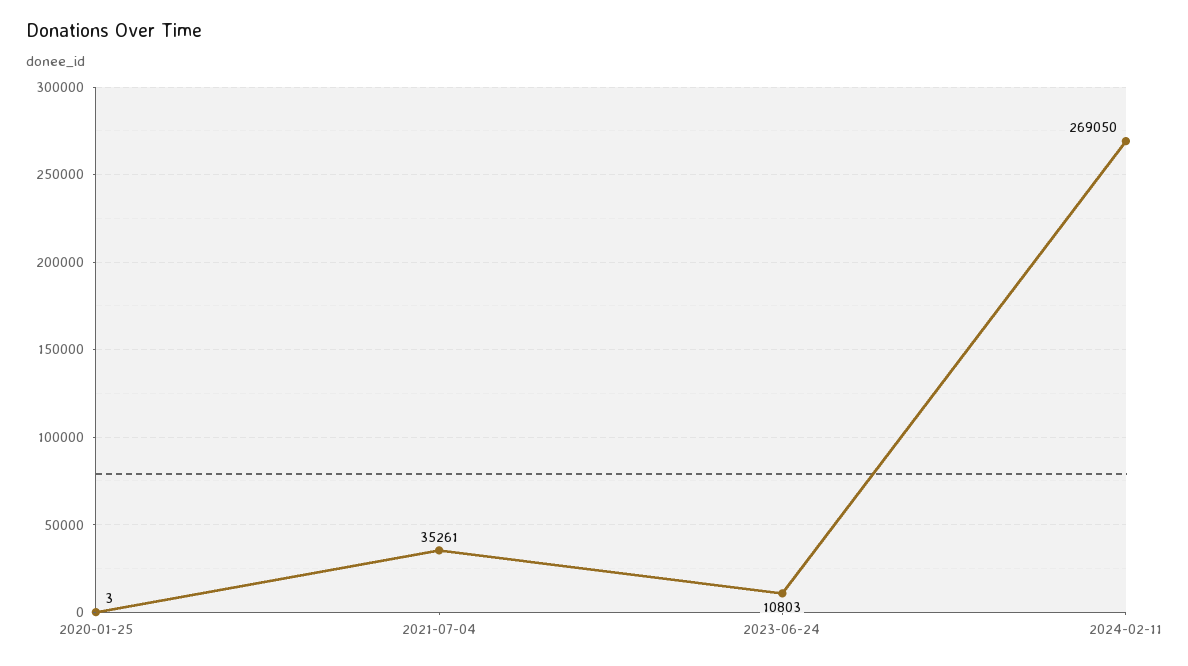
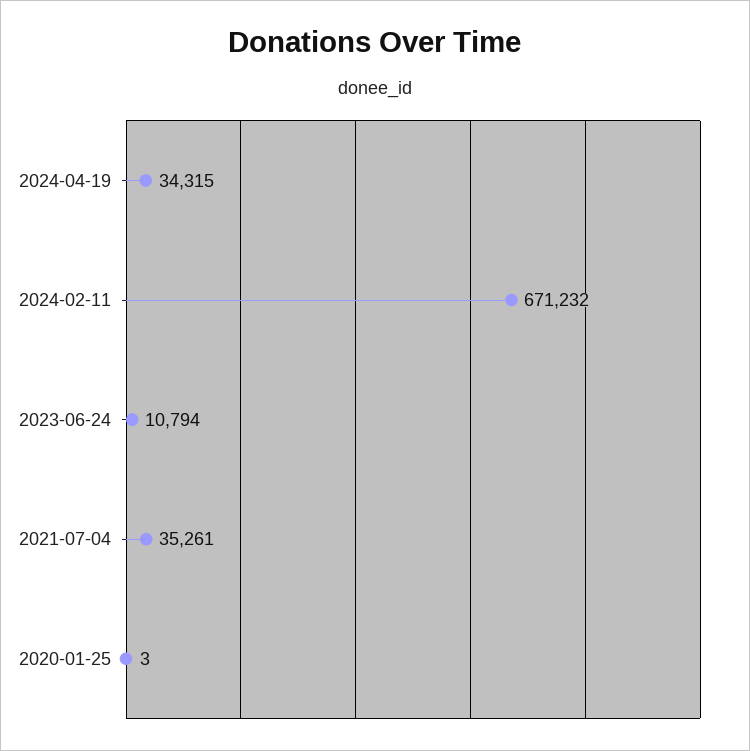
2023-06-24: 10803 -> 10794
2024-02-11: 269050 -> 671232
2024-04-19: none -> 34315

